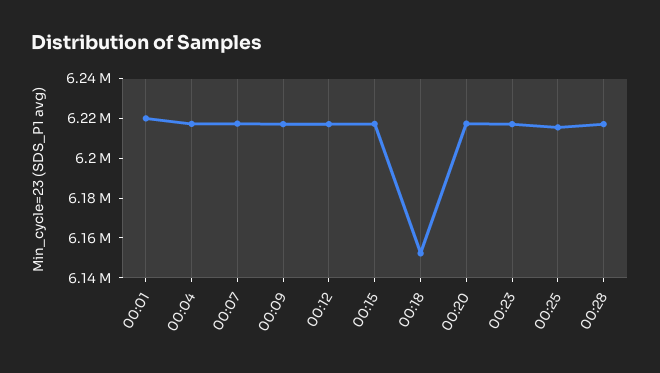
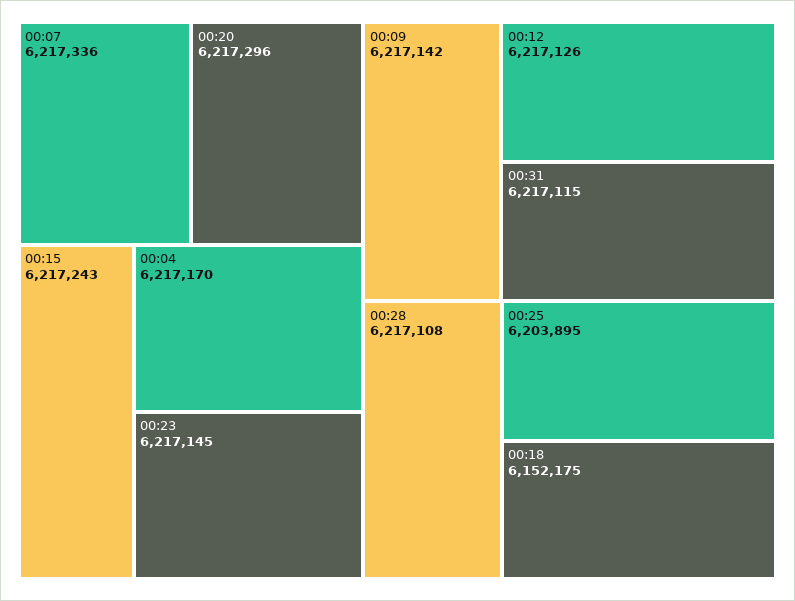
00:01: 6220000 -> none
00:25: 6215000 -> 6203895
00:31: none -> 6217115

